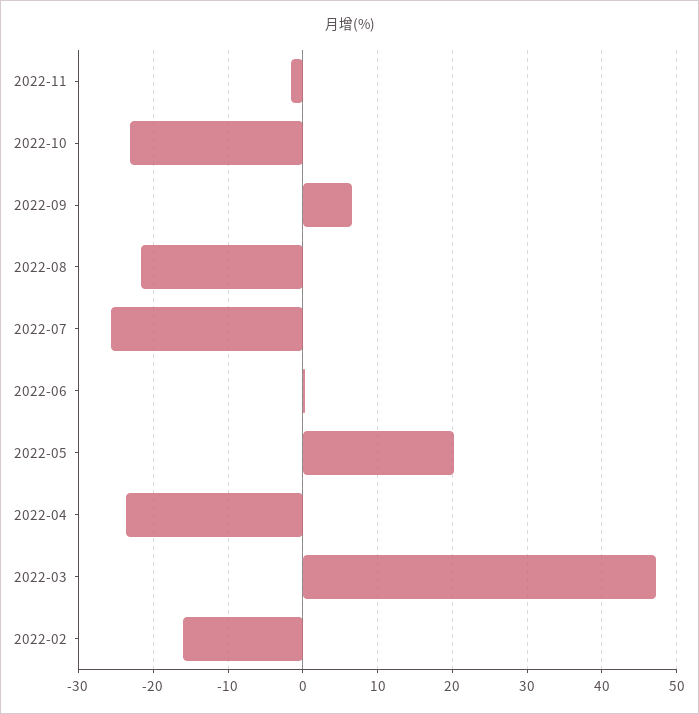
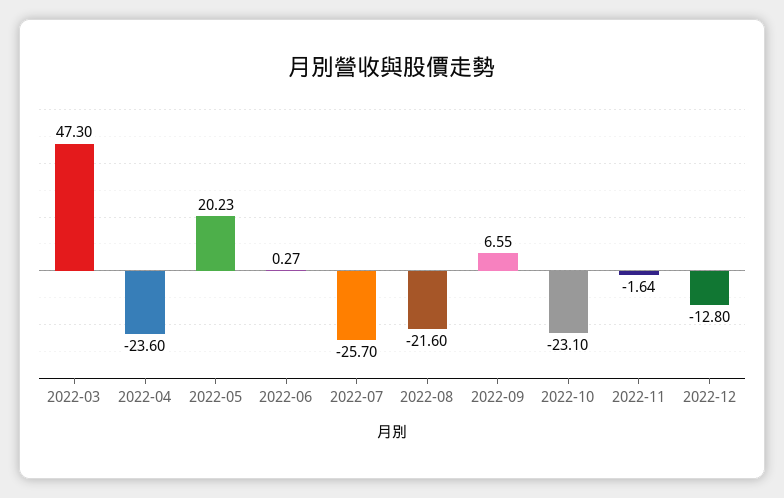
2022-02: -16 -> none
2022-12: none -> -12.8

